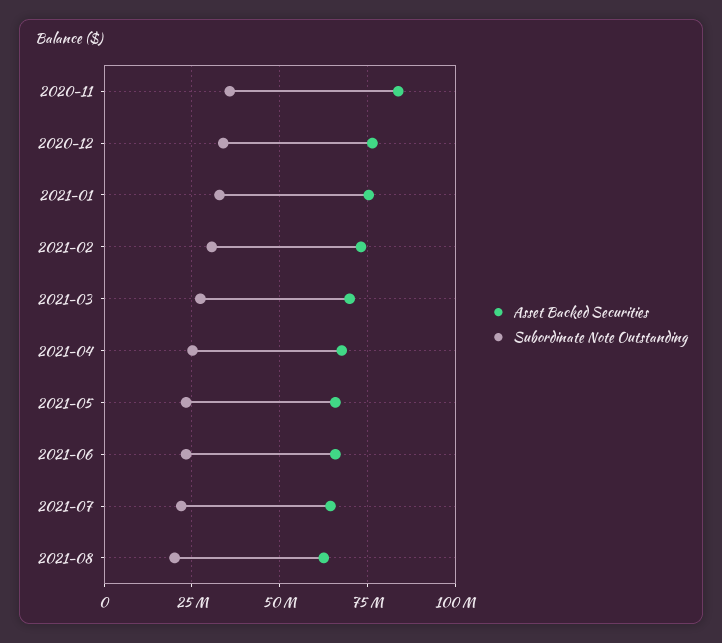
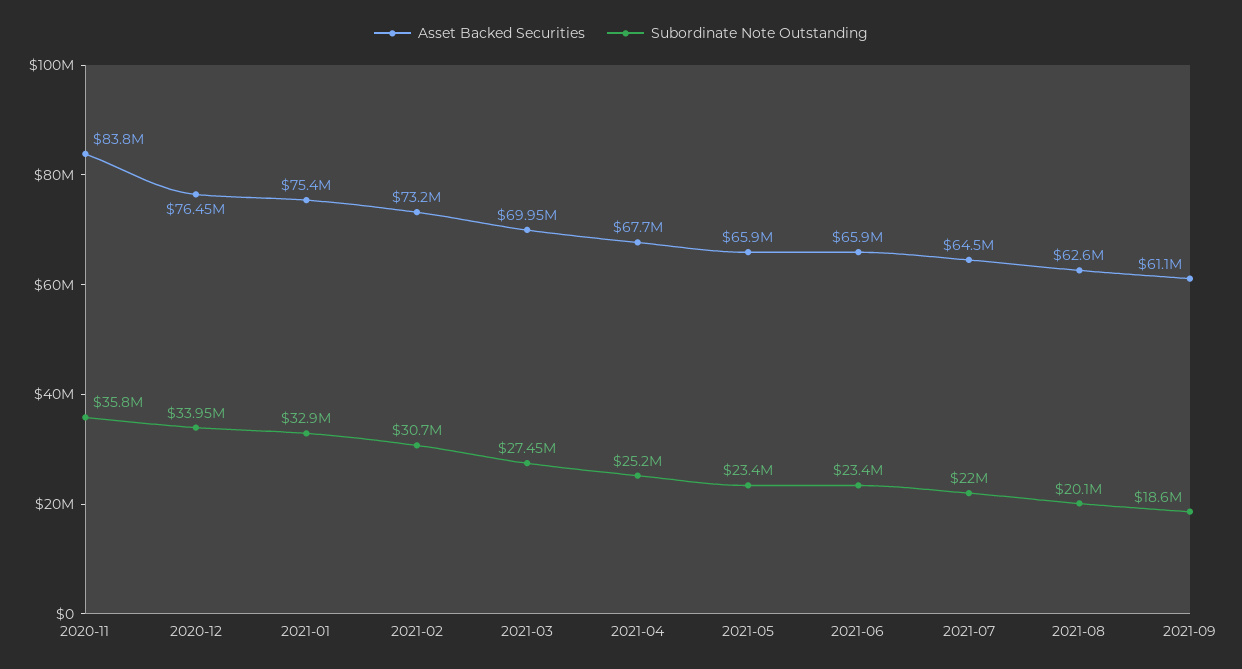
Asset Backed Securities, 2021-09: none -> 61100000
Subordinate Note Outstanding, 2021-09: none -> 18600000

